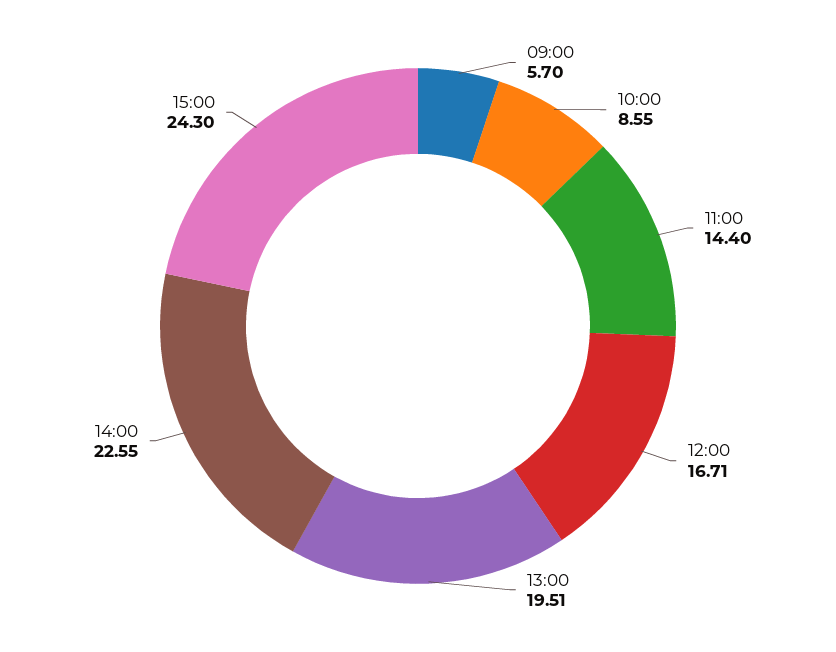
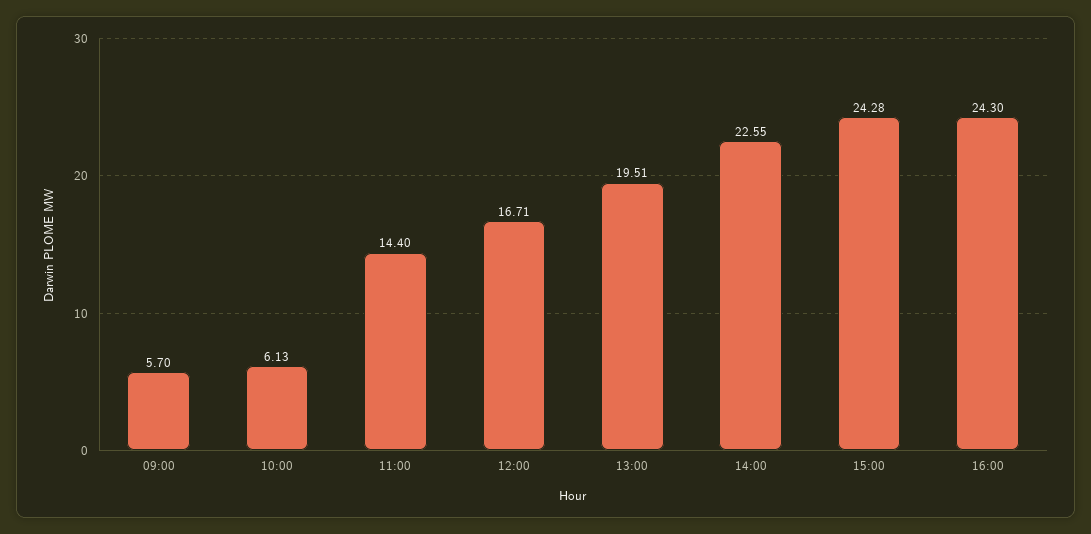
10:00: 8.55 -> 6.13
15:00: 24.3 -> 24.28
16:00: none -> 24.3

